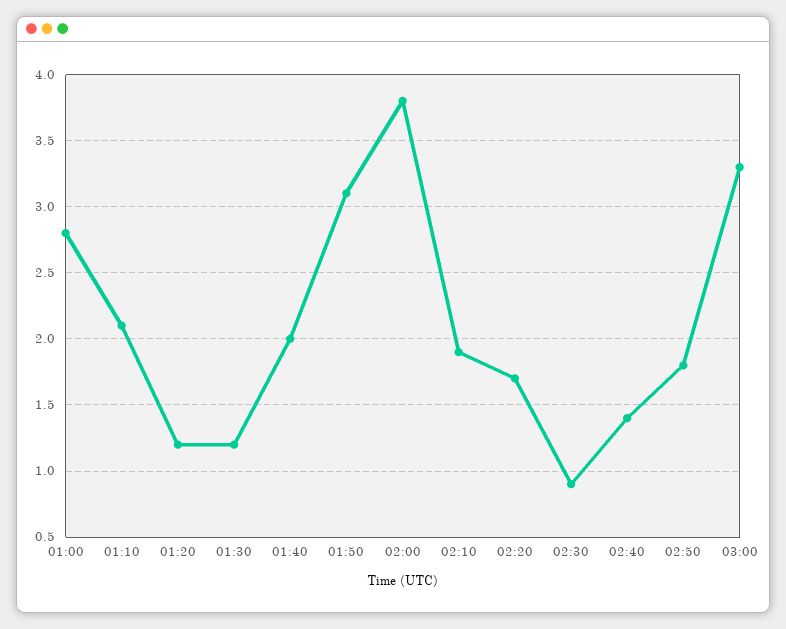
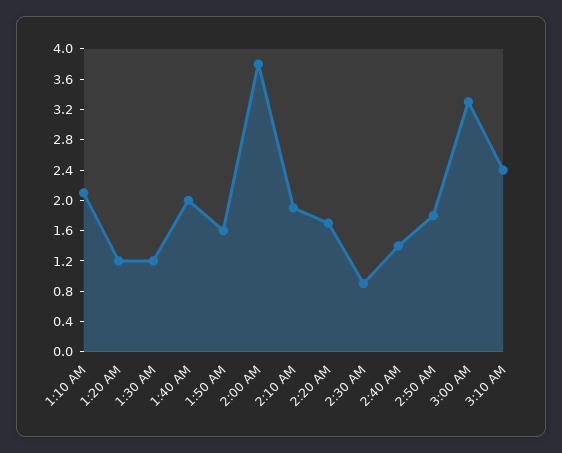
01:00: 2.8 -> none
01:50: 3.1 -> 1.6
3:10 AM: none -> 2.4

